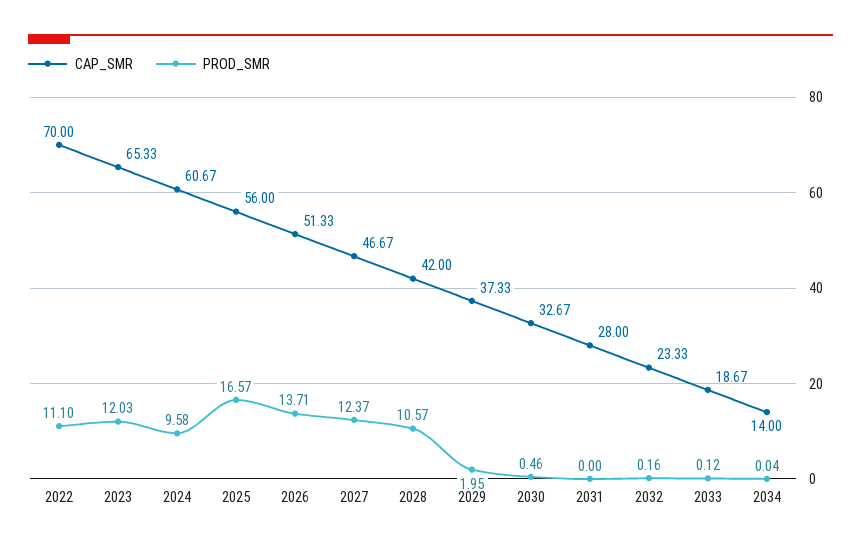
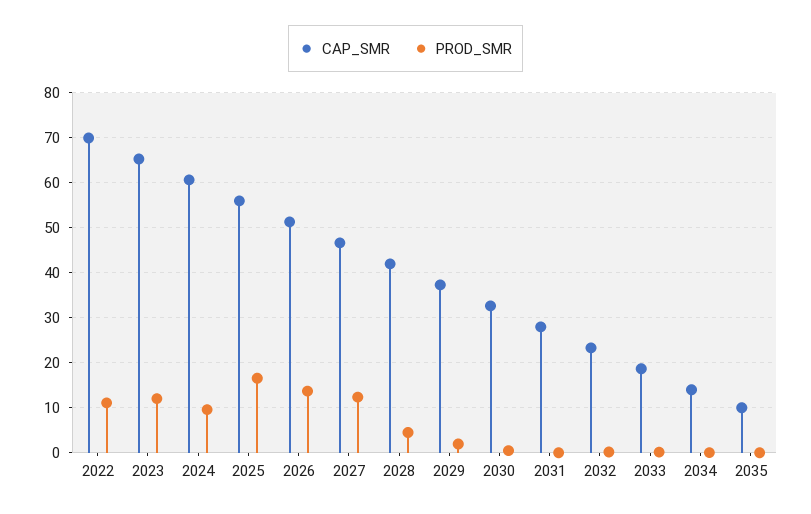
PROD_SMR, 2028: 10.57 -> 4
CAP_SMR, 2035: none -> 10
PROD_SMR, 2035: none -> 0

